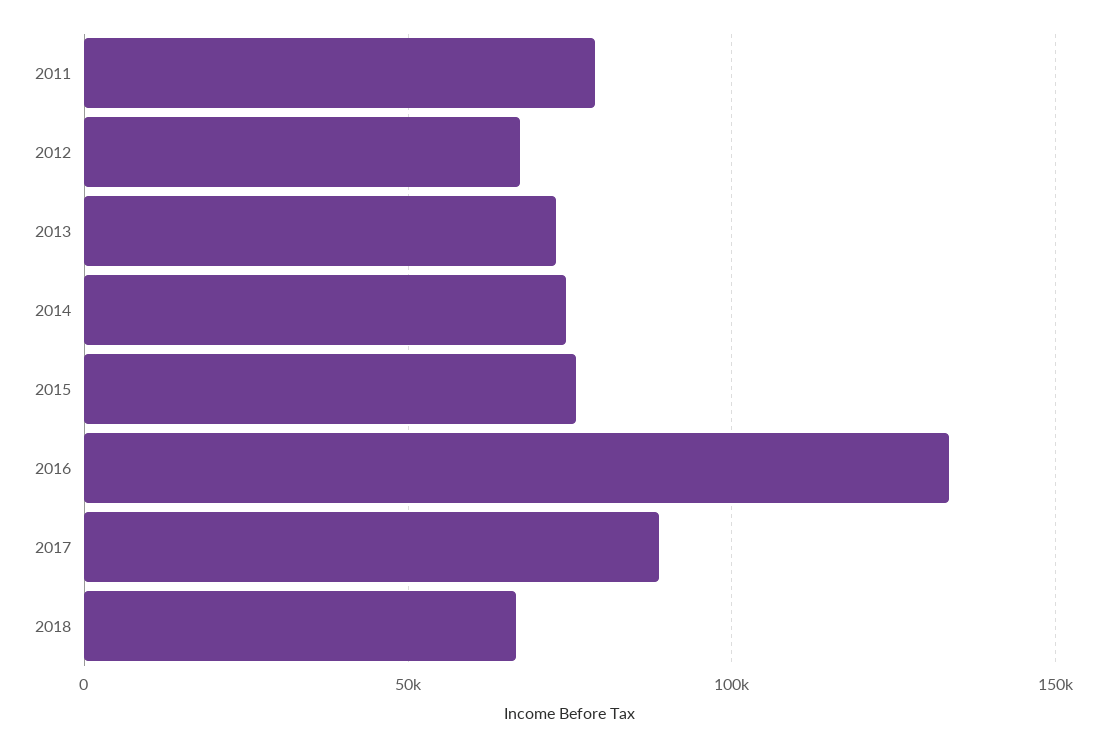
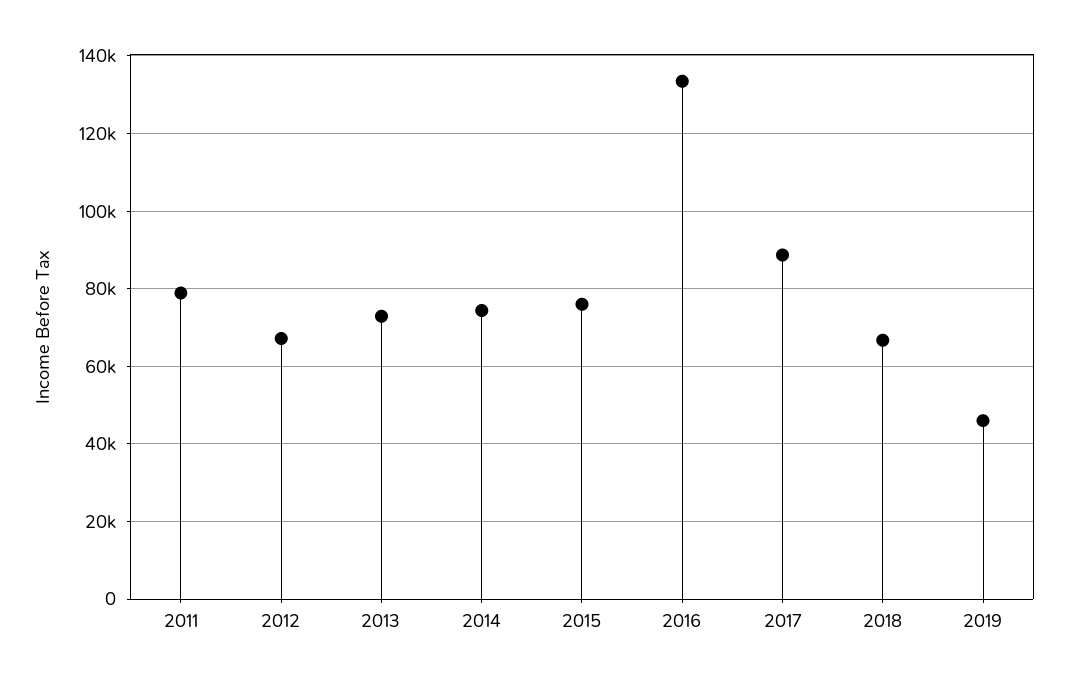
2019: none -> 46000

